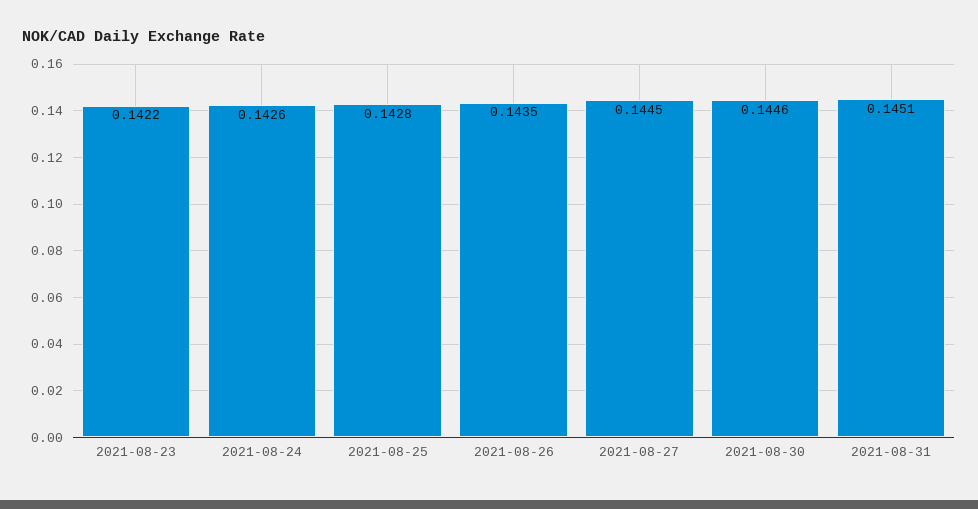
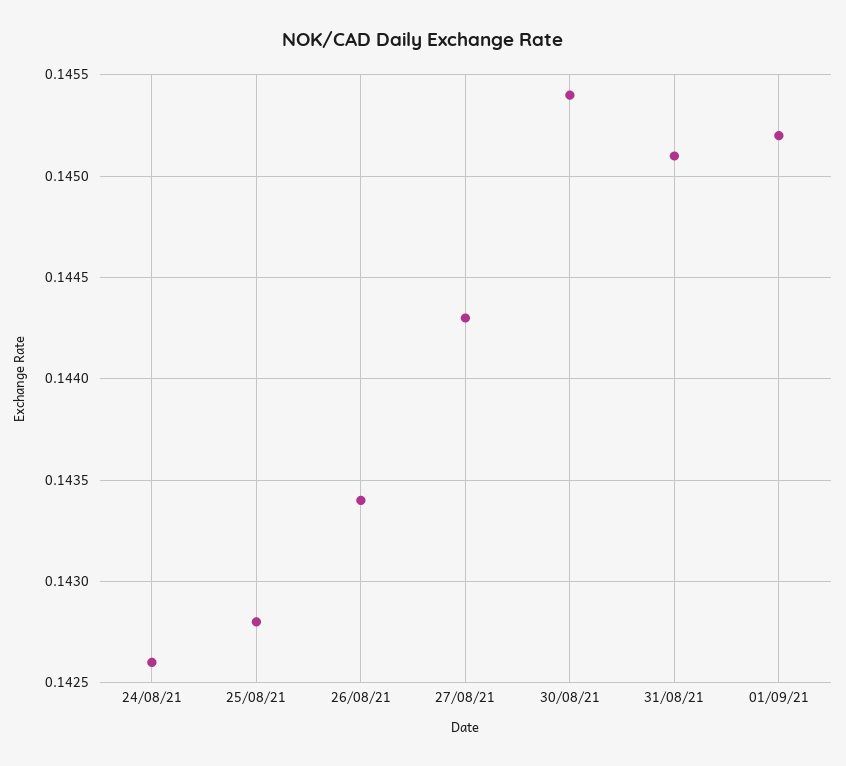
2021-08-23: 0.1422 -> none
2021-08-26: 0.1435 -> 0.1434
2021-08-27: 0.1445 -> 0.1443
2021-08-30: 0.1446 -> 0.1454
01/09/21: none -> 0.1452

